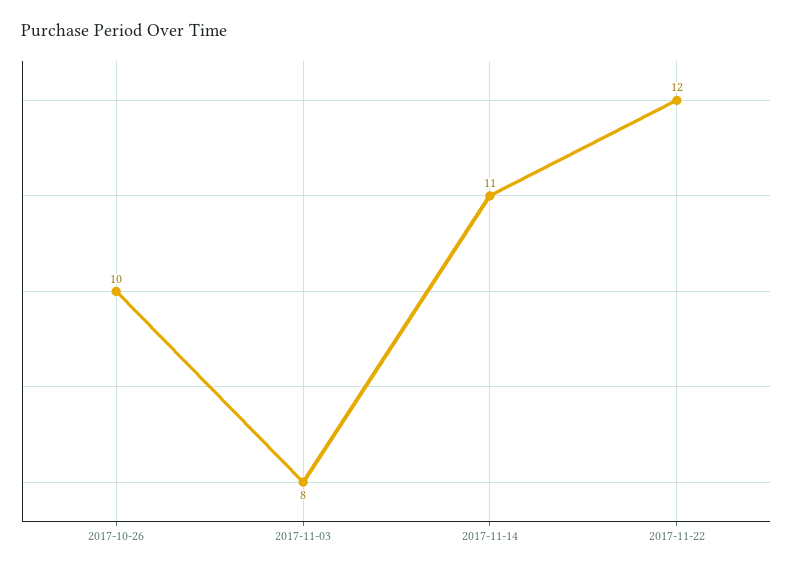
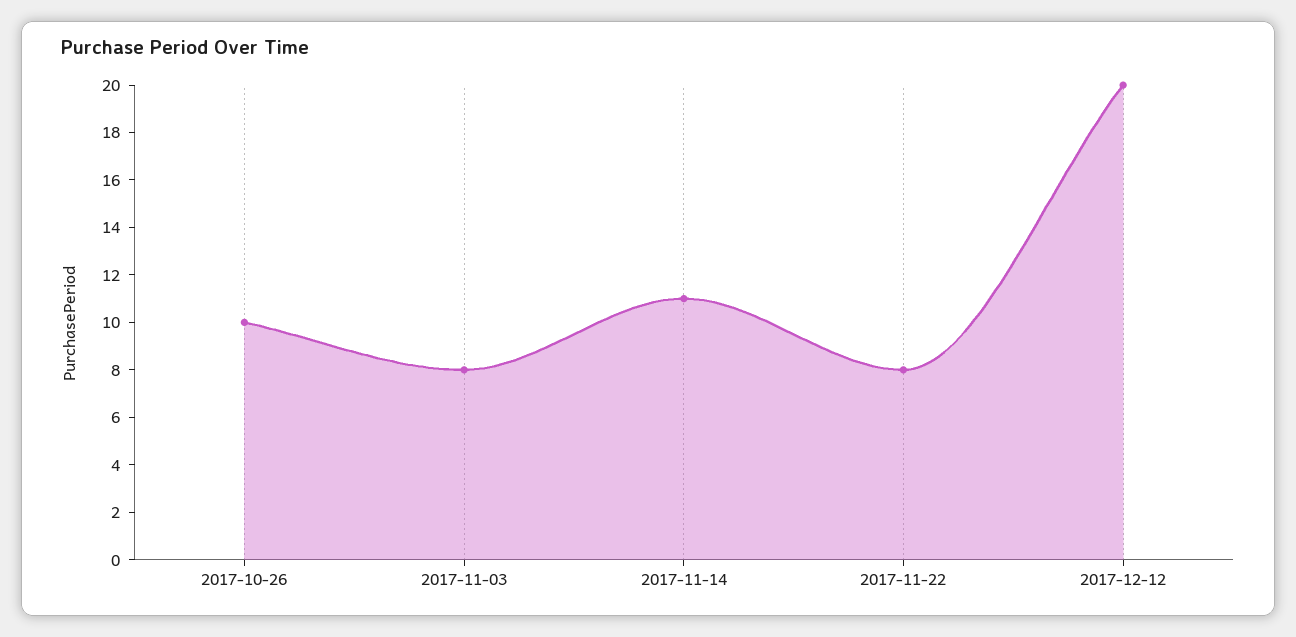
2017-11-22: 12 -> 8
2017-12-12: none -> 20

